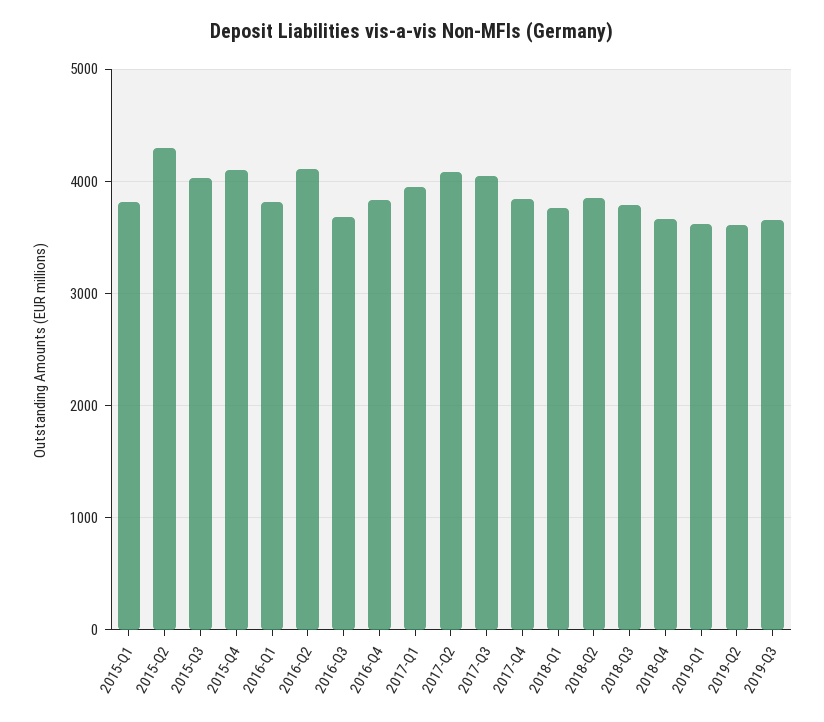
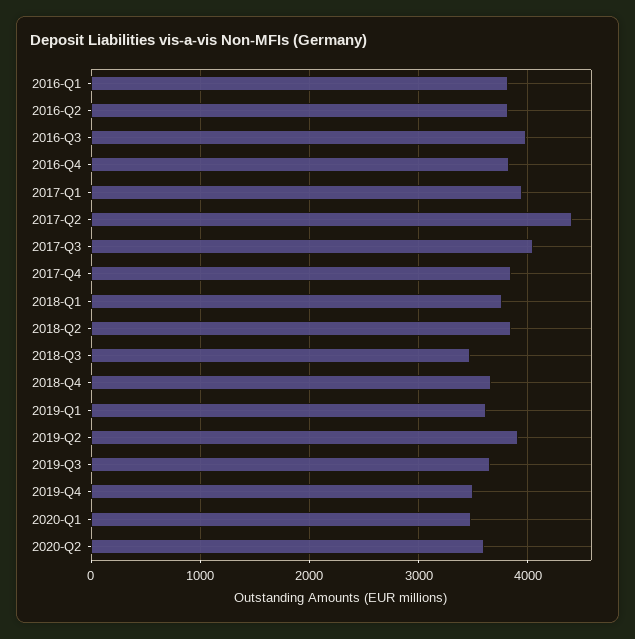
2015-Q1: 3800 -> none
2015-Q2: 4300 -> none
2015-Q3: 4000 -> none
2015-Q4: 4100 -> none
2016-Q2: 4100 -> 3800
2016-Q3: 3700 -> 4000
2017-Q2: 4100 -> 4400
2018-Q3: 3800 -> 3500
2019-Q2: 3600 -> 3900
2019-Q4: none -> 3500
2020-Q1: none -> 3500
2020-Q2: none -> 3600

